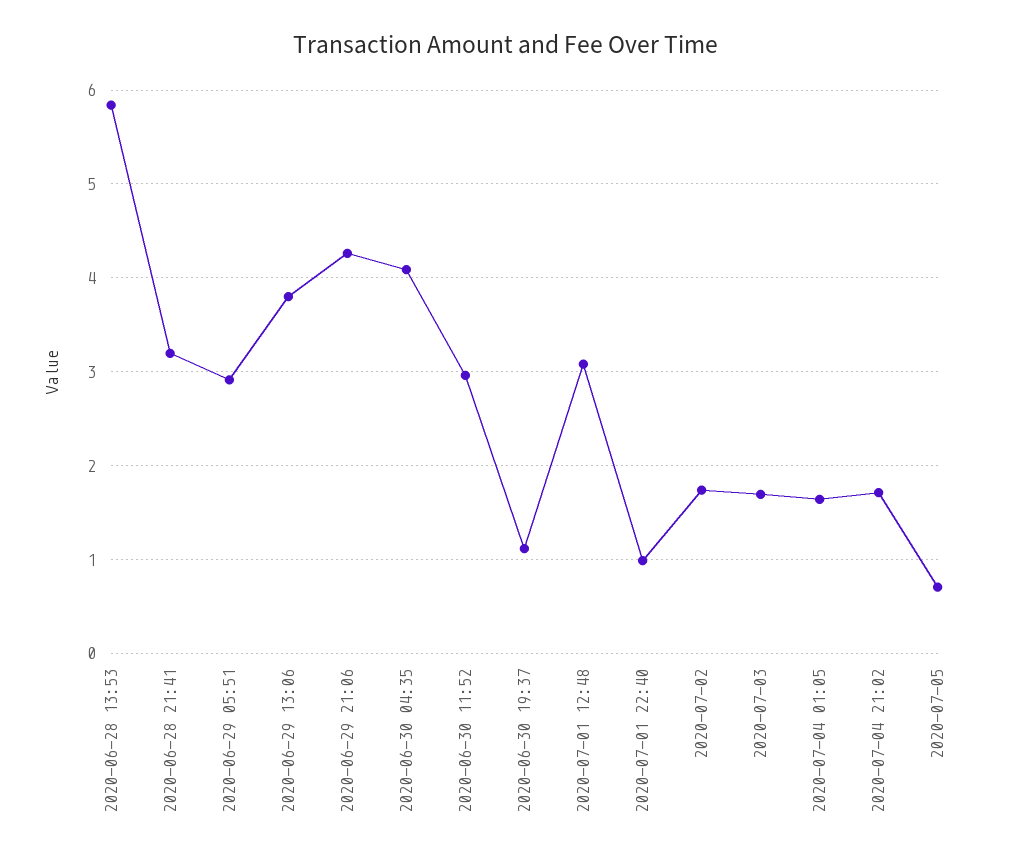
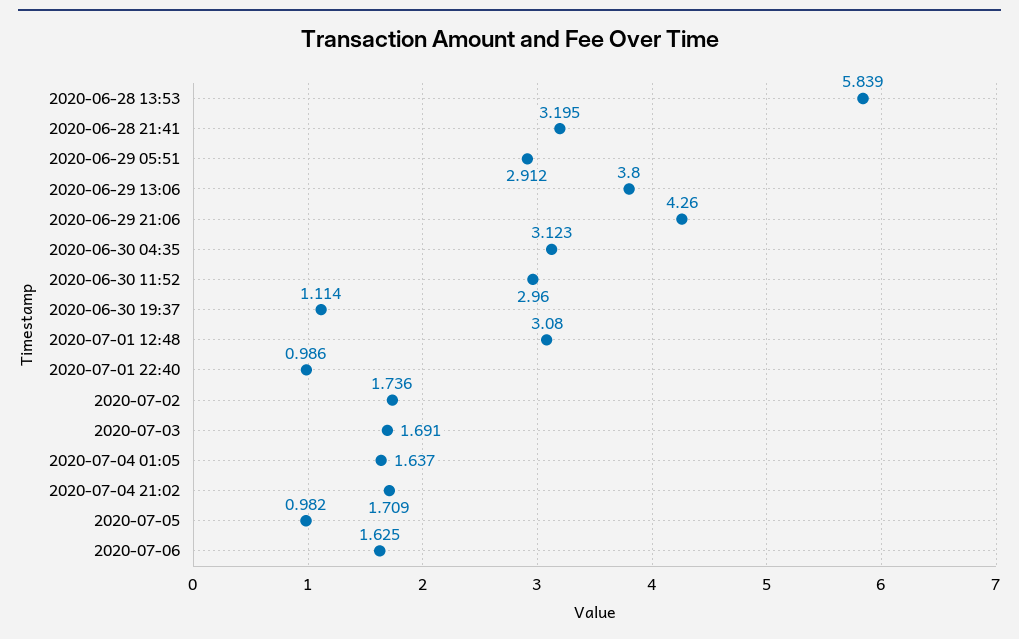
2020-06-30 04:35: 4.1 -> 3.123
2020-07-05: 0.7 -> 0.982
2020-07-06: none -> 1.625

